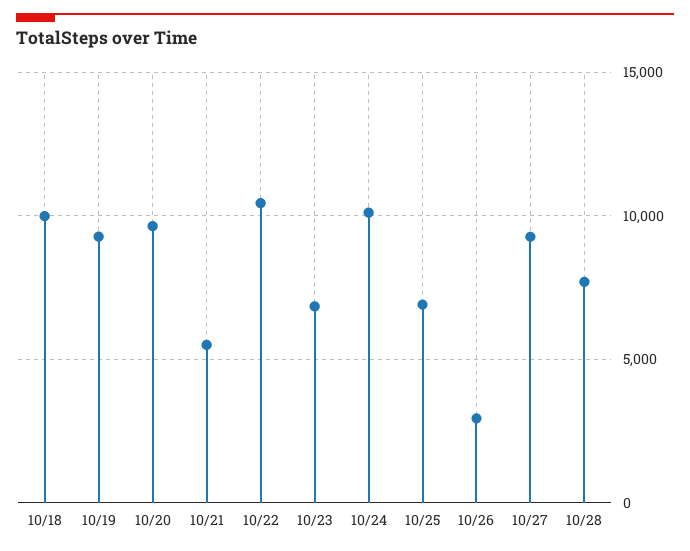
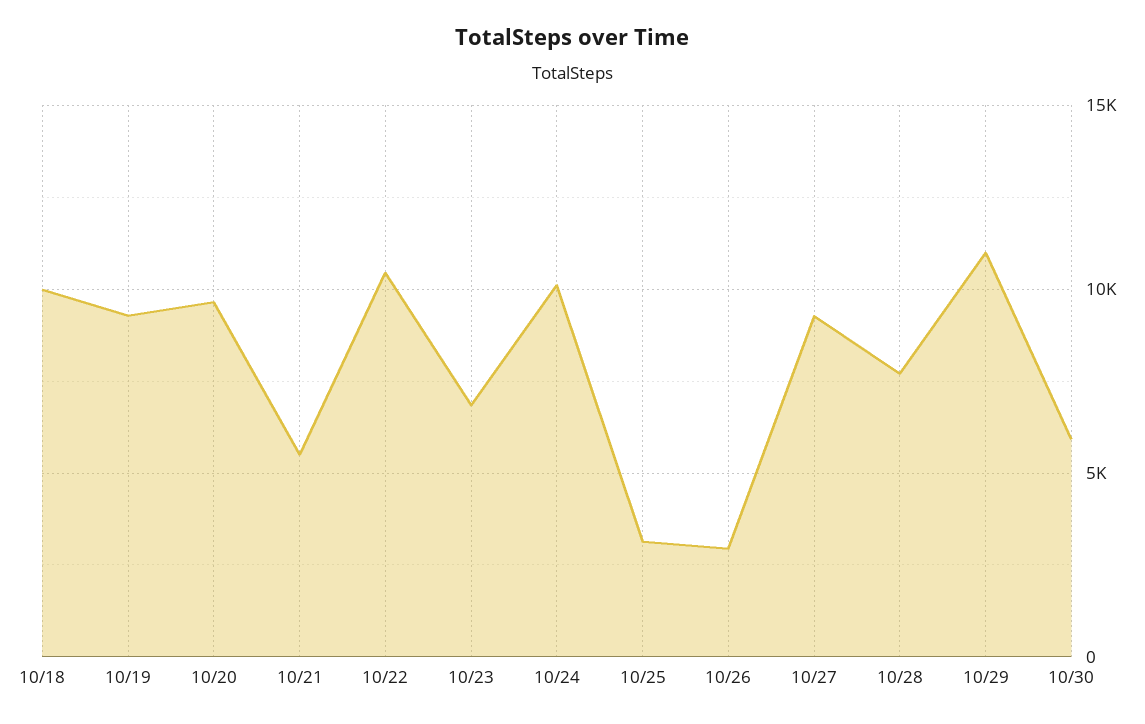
10/25: 7000 -> 3000
10/29: none -> 11000
10/30: none -> 6000

